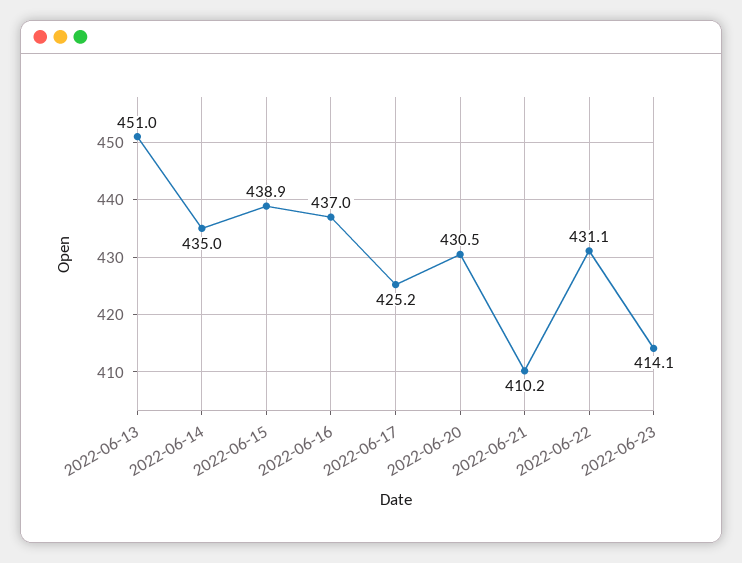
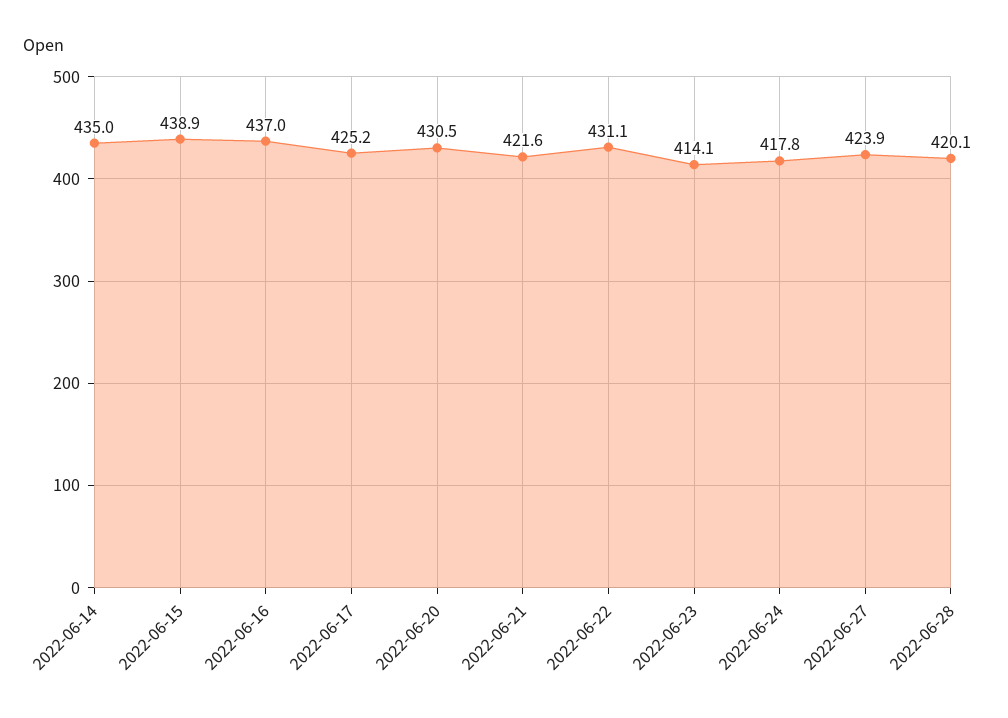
2022-06-13: 451 -> none
2022-06-21: 410.2 -> 421.6
2022-06-24: none -> 417.8
2022-06-27: none -> 423.9
2022-06-28: none -> 420.1

